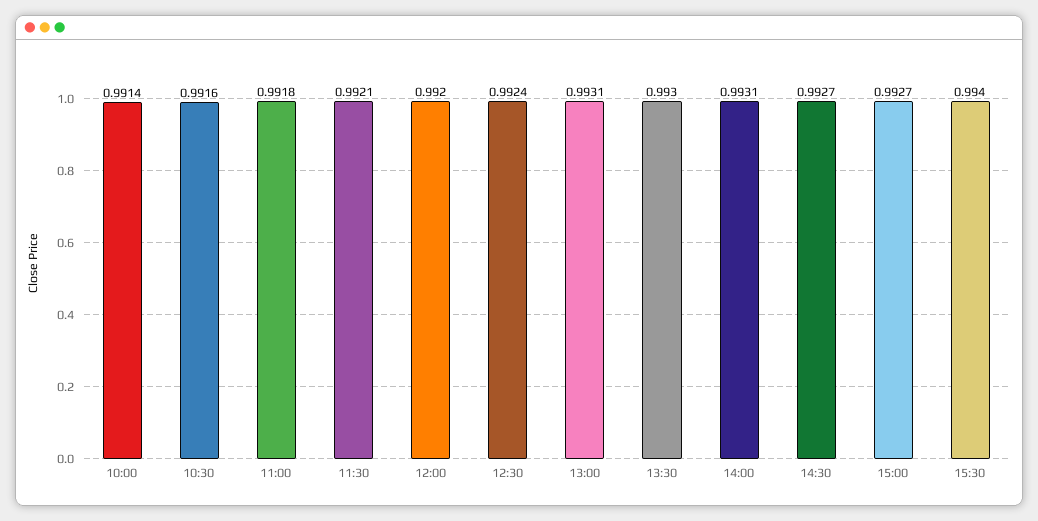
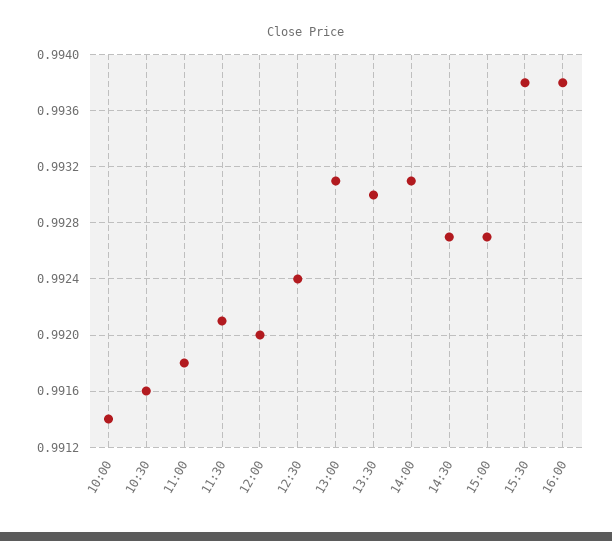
15:30: 0.994 -> 0.9938
16:00: none -> 0.9938

